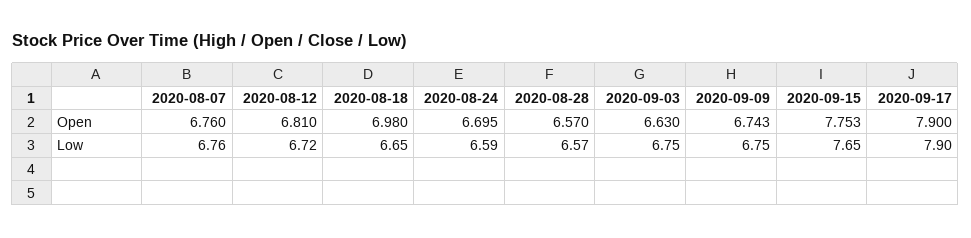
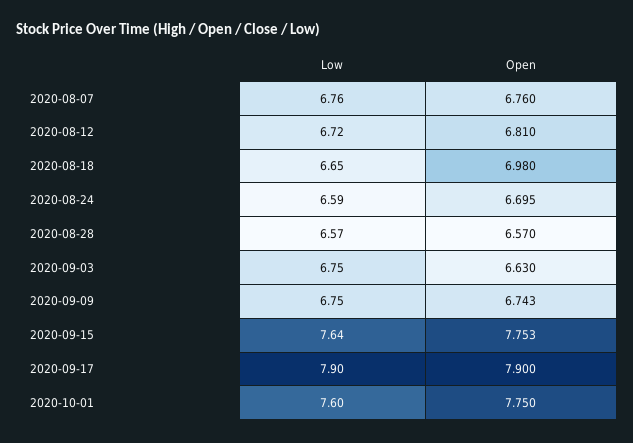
2020-09-15, Low: 7.65 -> 7.64
2020-10-01, Low: none -> 7.6
2020-10-01, Open: none -> 7.75

